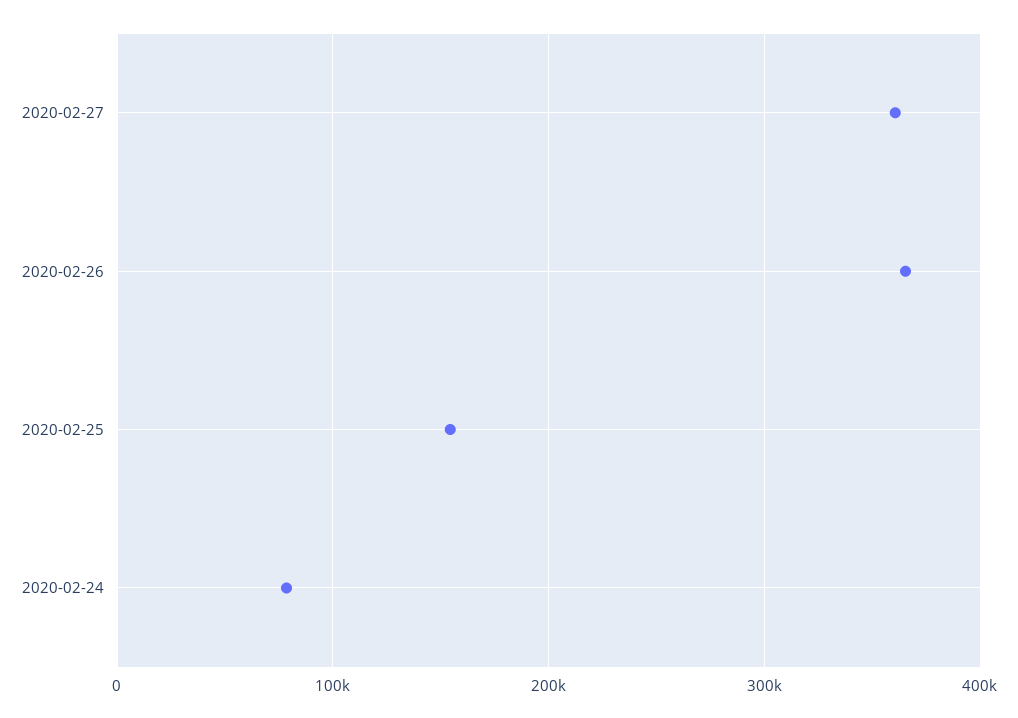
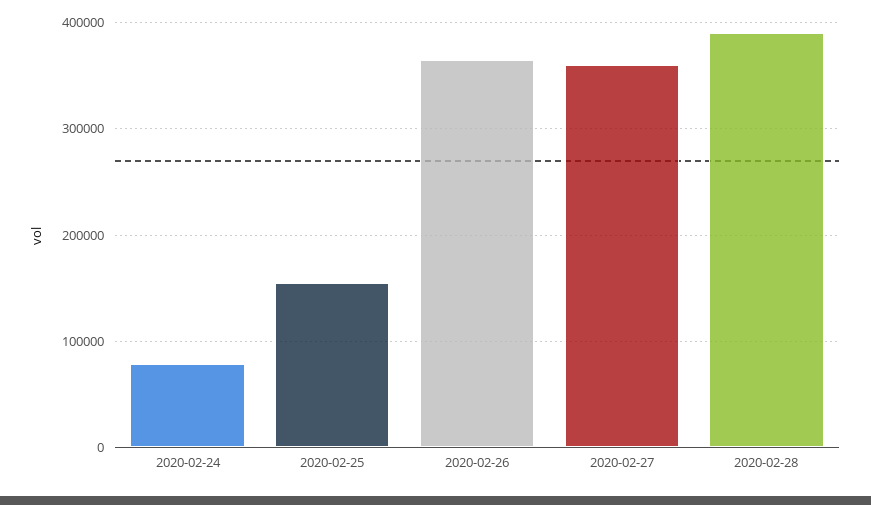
2020-02-28: none -> 390000

